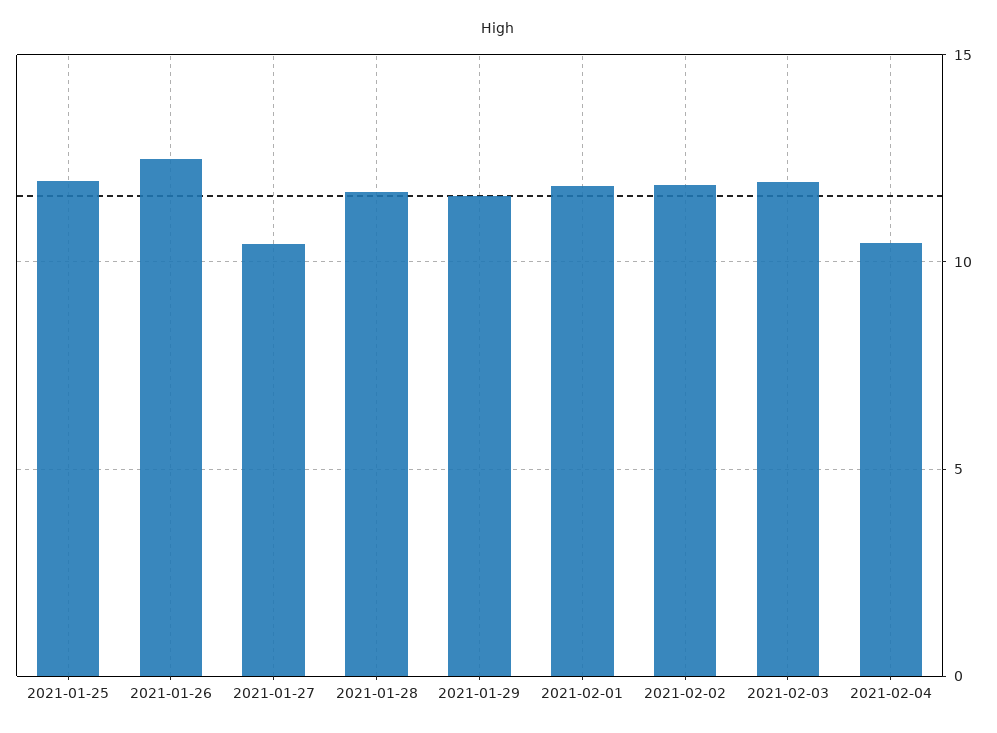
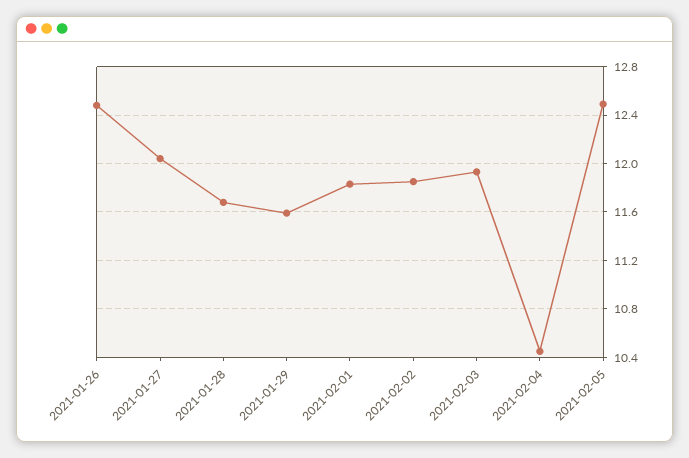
2021-01-25: 12 -> none
2021-01-27: 10.5 -> 12.05
2021-02-05: none -> 12.5

